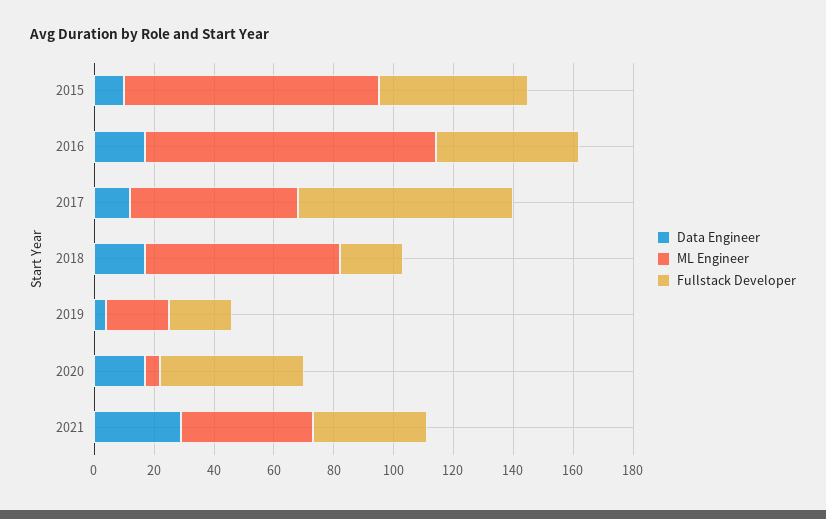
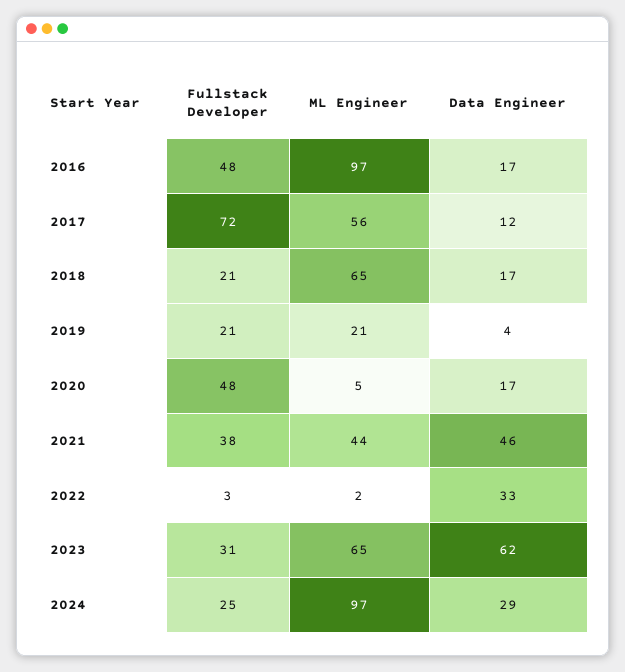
Data Engineer, 2015: 10 -> none
ML Engineer, 2015: 85 -> none
Fullstack Developer, 2015: 50 -> none
Data Engineer, 2021: 30 -> 46
Fullstack Developer, 2022: none -> 3
ML Engineer, 2022: none -> 2
Data Engineer, 2022: none -> 33
Fullstack Developer, 2023: none -> 31
ML Engineer, 2023: none -> 65
Data Engineer, 2023: none -> 62
Fullstack Developer, 2024: none -> 25
ML Engineer, 2024: none -> 97
Data Engineer, 2024: none -> 29

